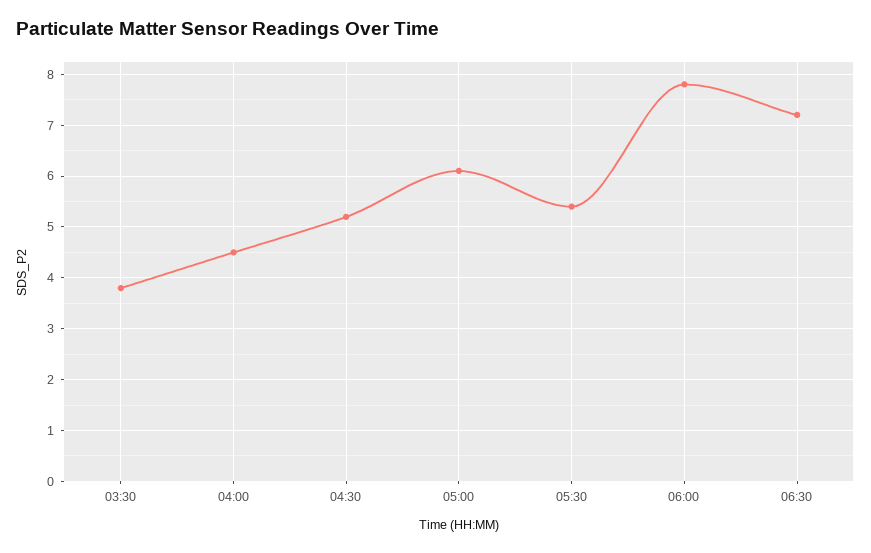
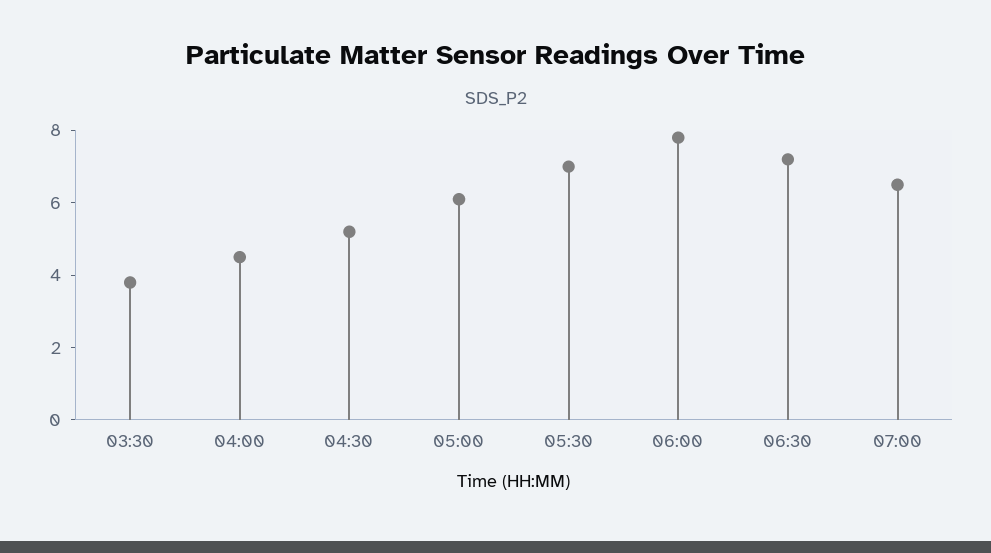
05:30: 5.5 -> 7
07:00: none -> 6.5

